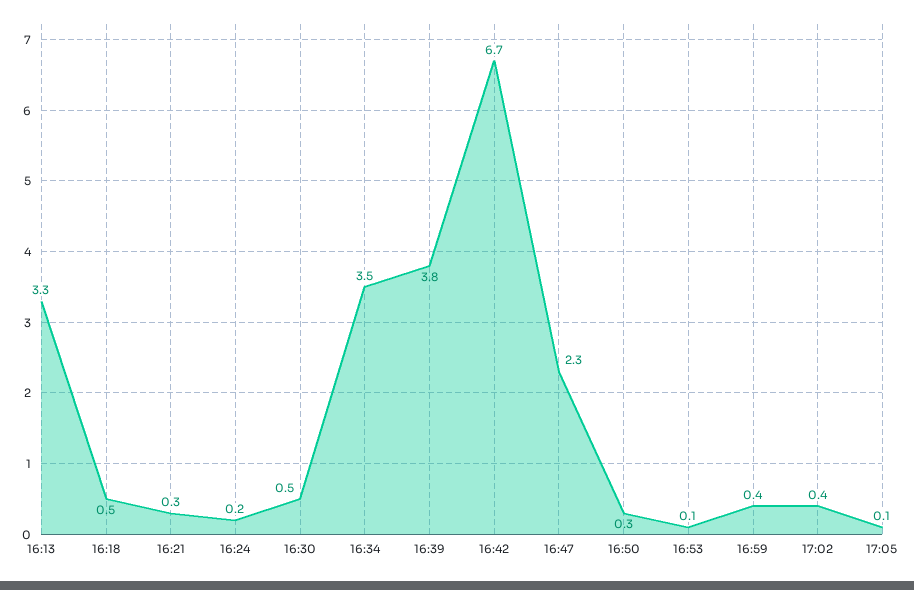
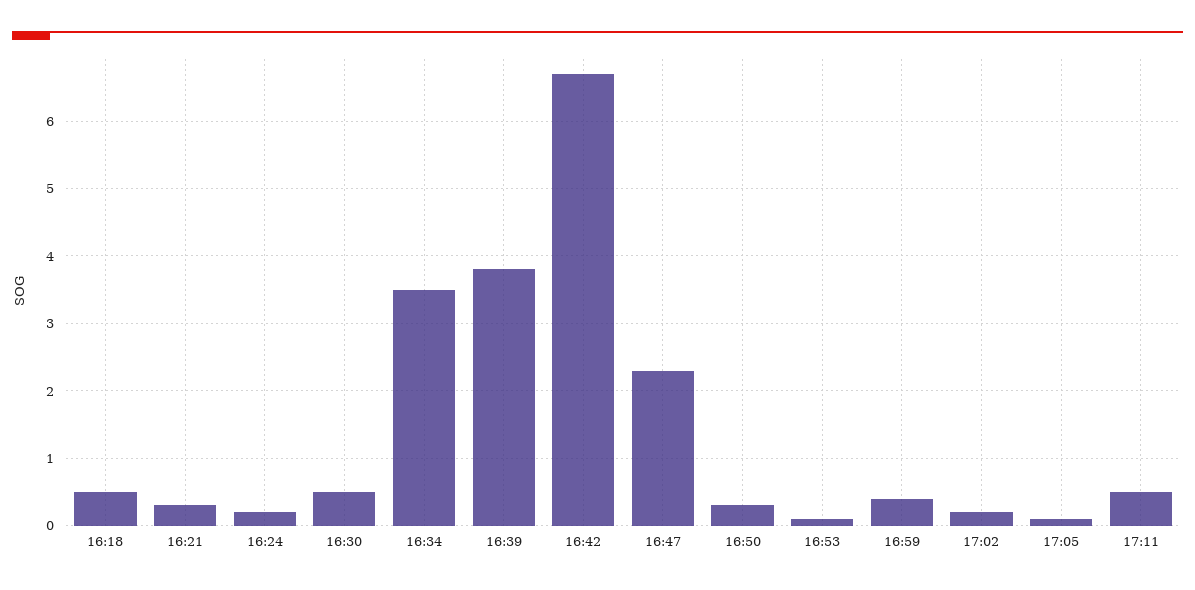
16:13: 3.3 -> none
17:02: 0.4 -> 0.2
17:11: none -> 0.5

